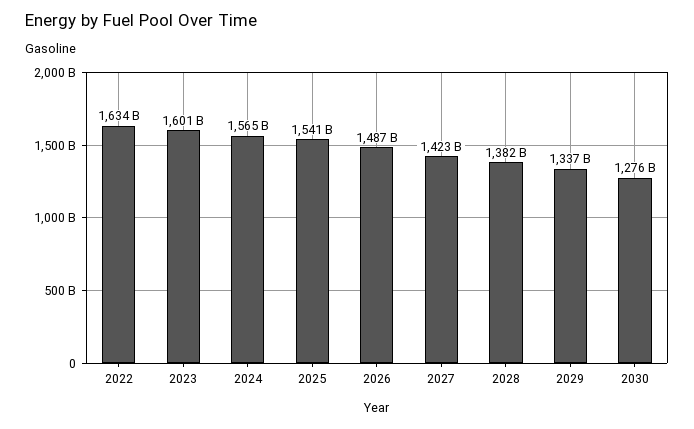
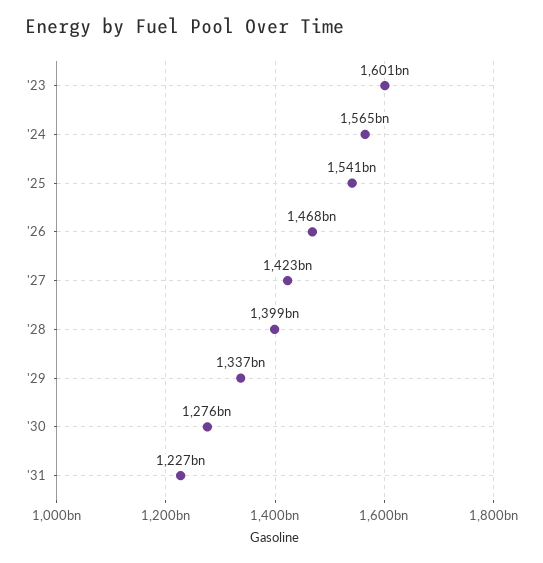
2022: 1634000000000 -> none
2026: 1487000000000 -> 1468000000000
2028: 1382000000000 -> 1399000000000
'31: none -> 1227000000000

